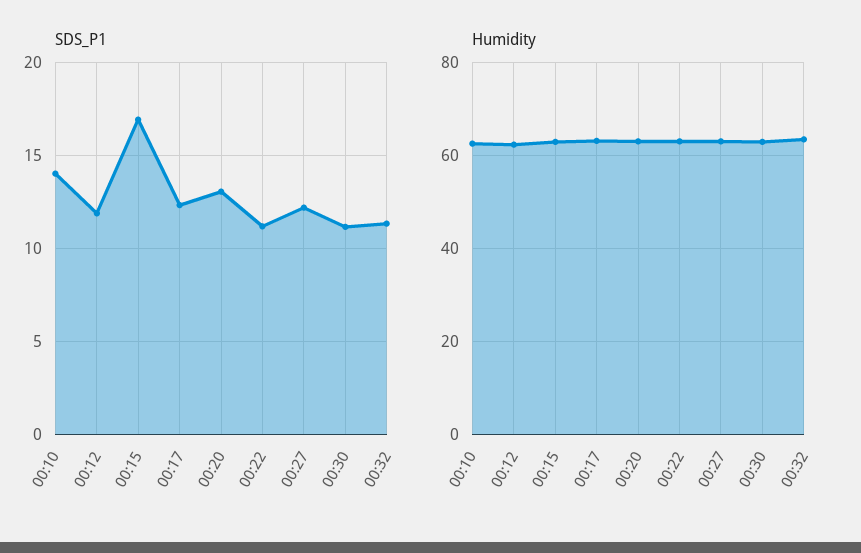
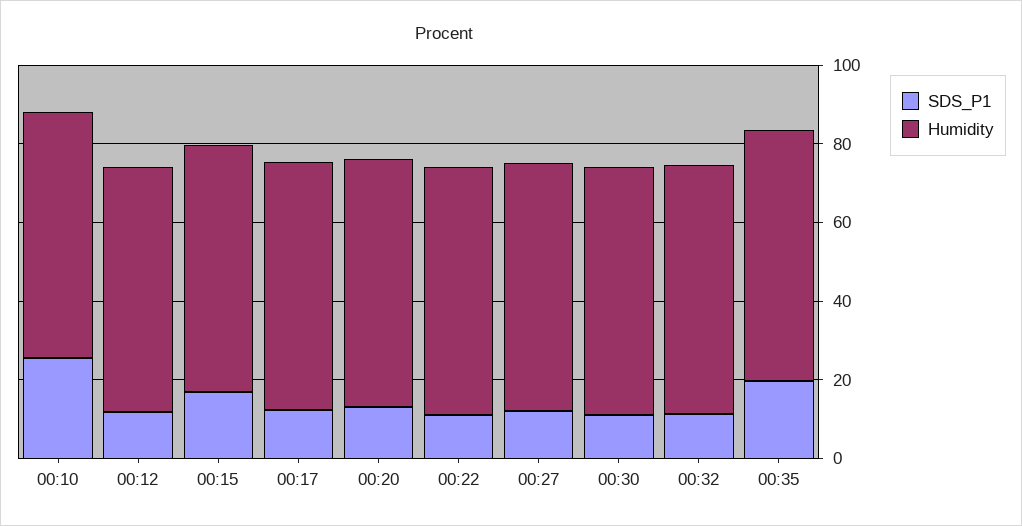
SDS_P1, 00:10: 14 -> 25
SDS_P1, 00:35: none -> 20
Humidity, 00:35: none -> 65

